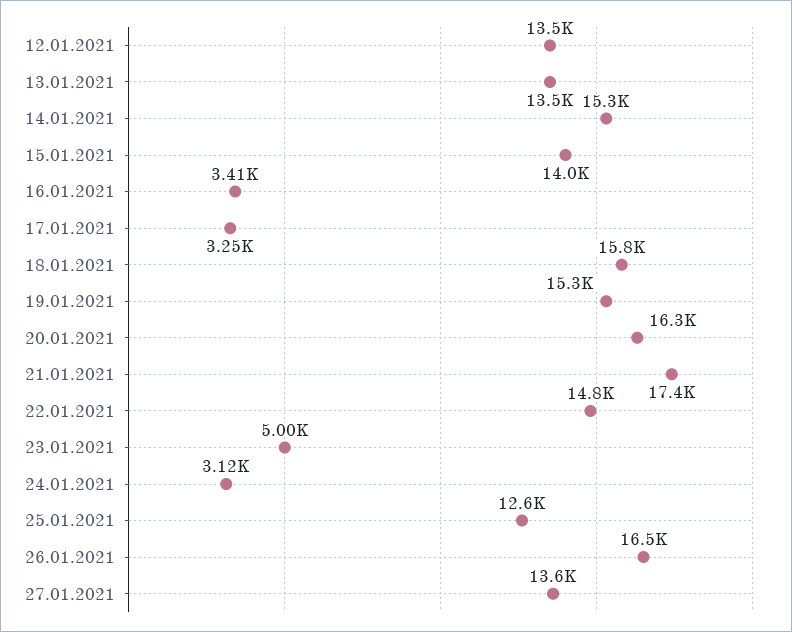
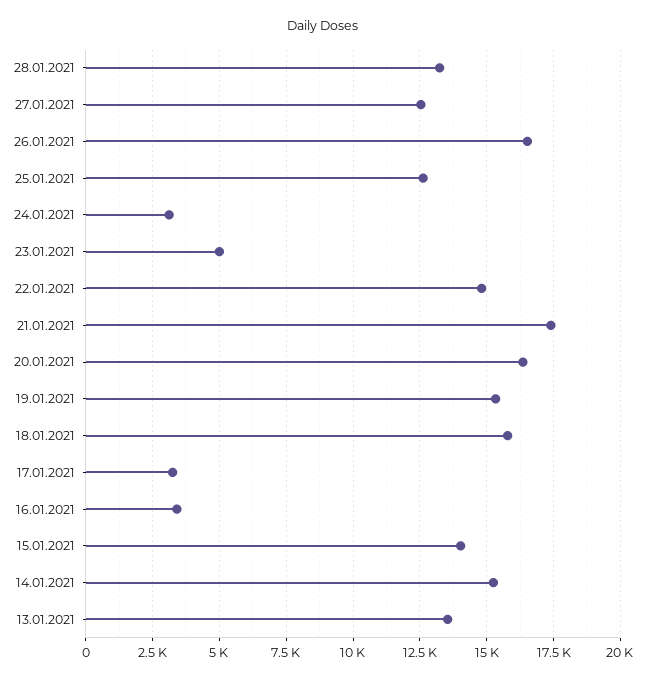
12.01.2021: 13500 -> none
27.01.2021: 13600 -> 12500
28.01.2021: none -> 13250

